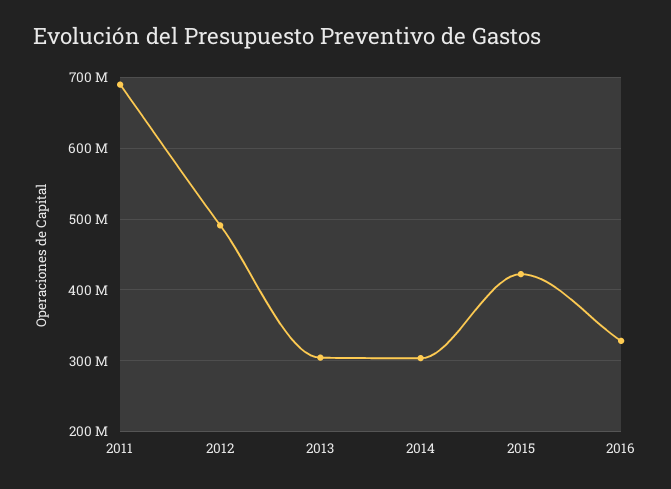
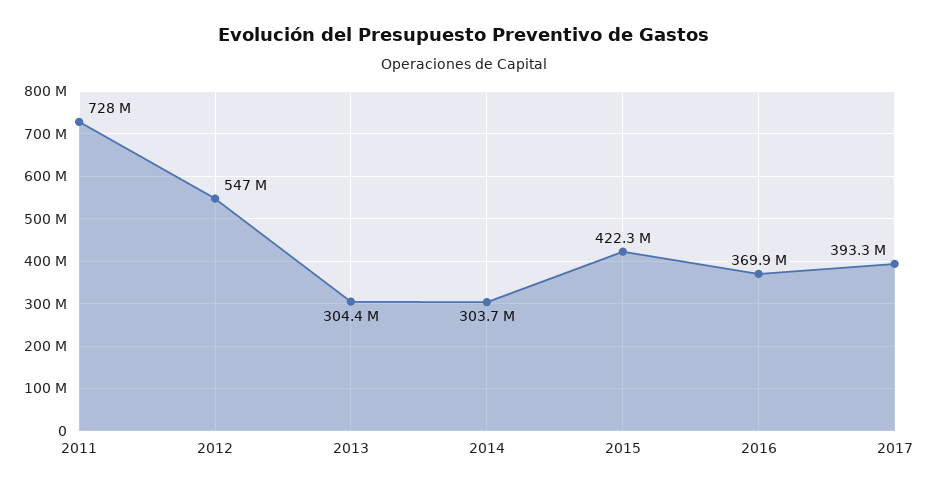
2011: 690000000 -> 728000000
2012: 490000000 -> 547000000
2016: 330000000 -> 369900000
2017: none -> 393300000

